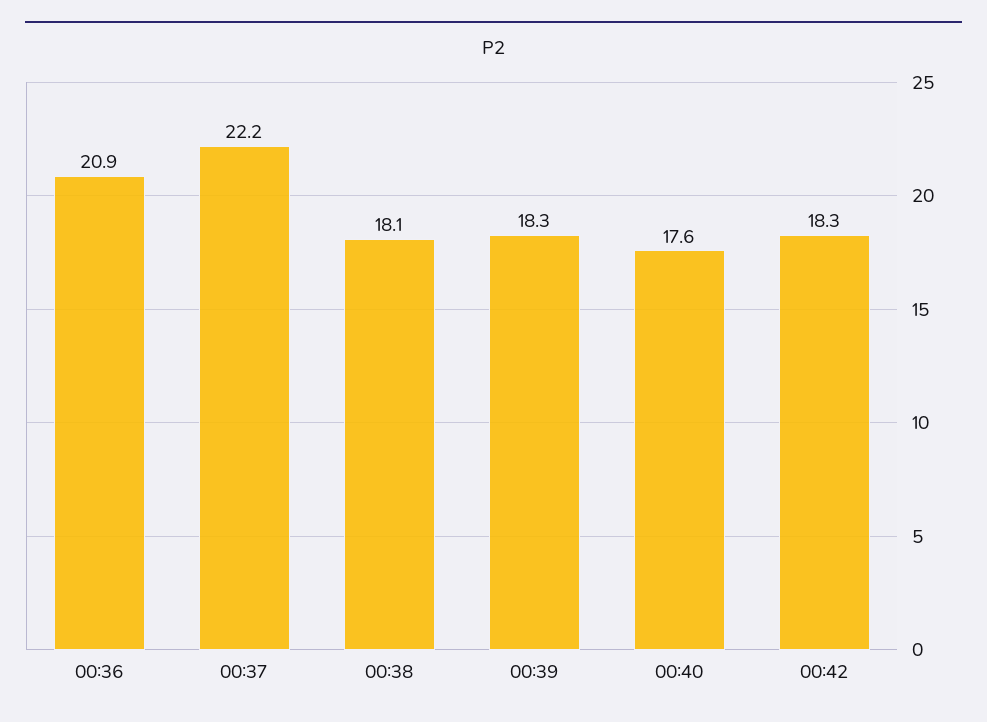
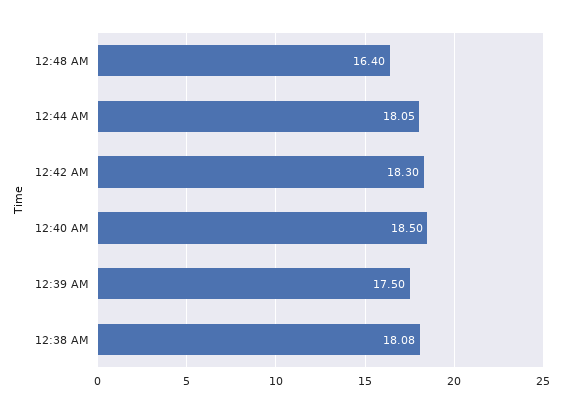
00:36: 20.9 -> none
00:37: 22.2 -> none
00:39: 18.3 -> 17.5
00:40: 17.6 -> 18.5
12:48 AM: none -> 16.4
12:44 AM: none -> 18.05

